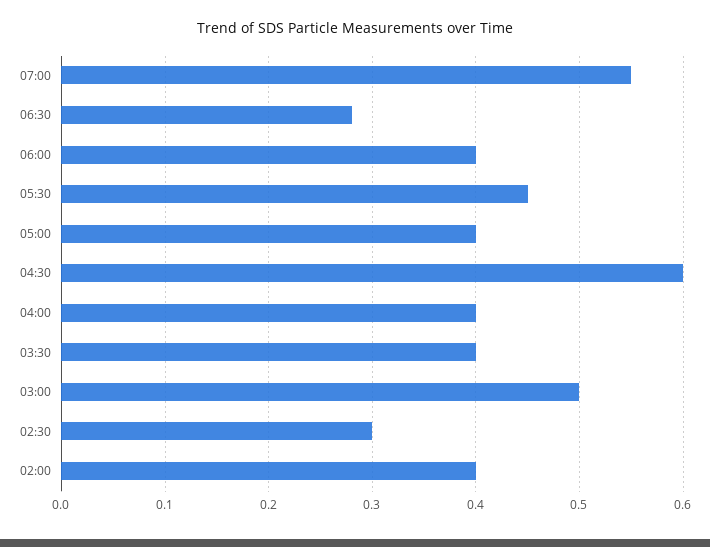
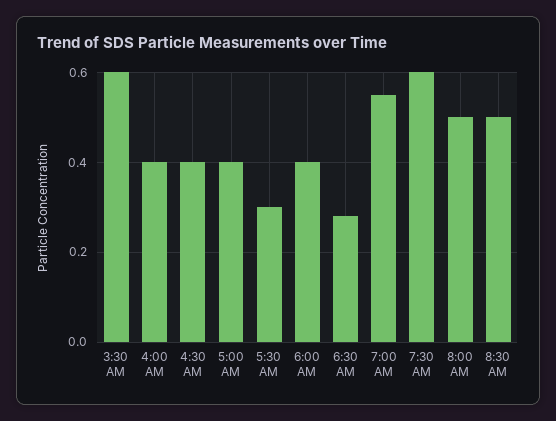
05:30: 0.45 -> 0.3
04:30: 0.6 -> 0.4
03:30: 0.4 -> 0.6
03:00: 0.5 -> none
02:30: 0.3 -> none
02:00: 0.4 -> none
7:30 AM: none -> 0.6
8:00 AM: none -> 0.5
8:30 AM: none -> 0.5

